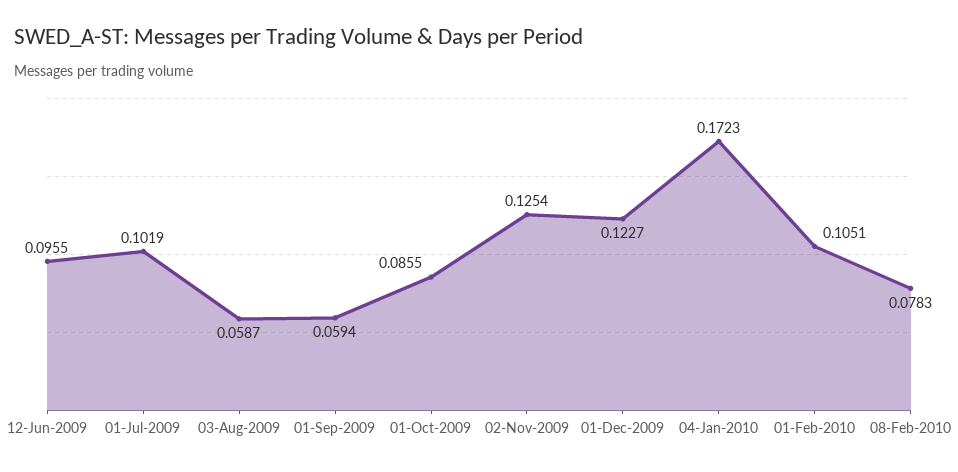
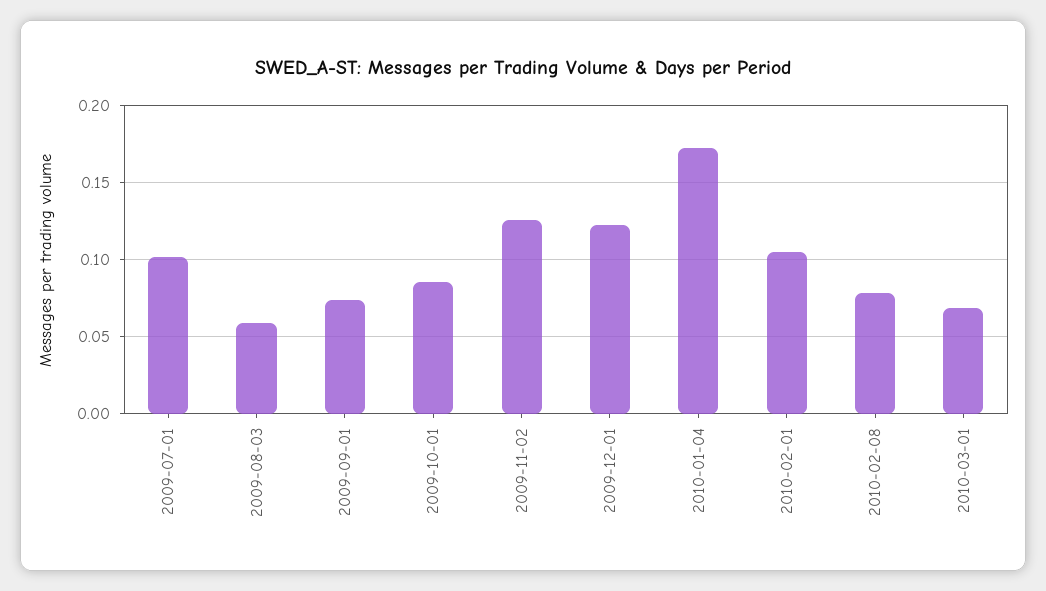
12-Jun-2009: 0.0955 -> none
01-Sep-2009: 0.0594 -> 0.075
2010-03-01: none -> 0.07

